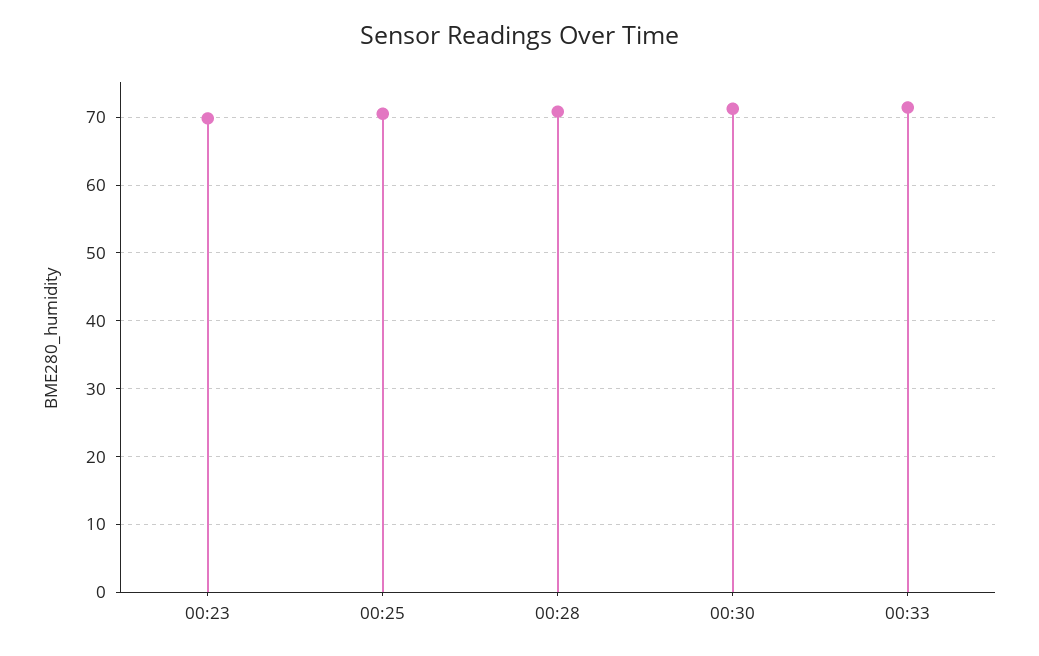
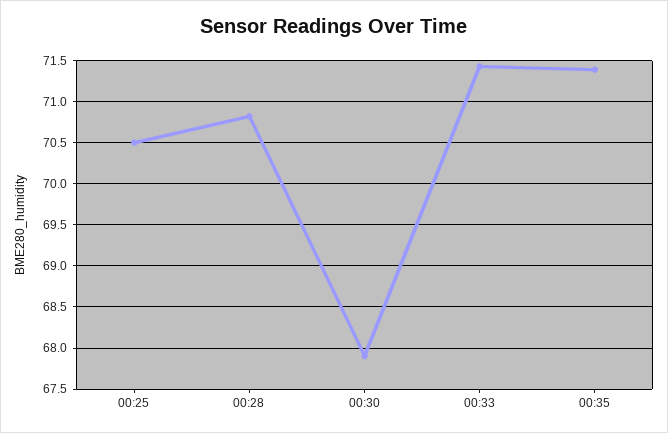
00:23: 70 -> none
00:30: 71 -> 67.9
00:35: none -> 71.4

